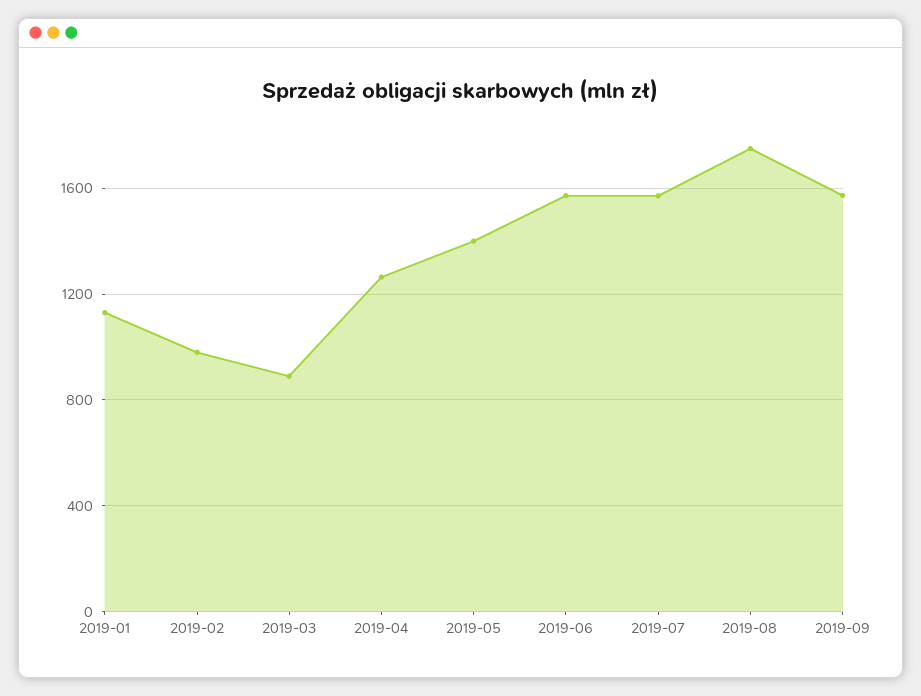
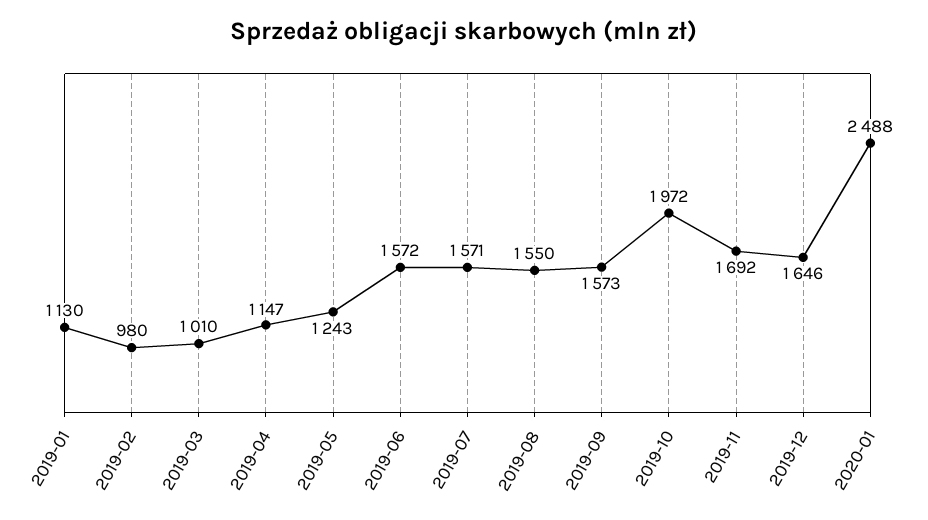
2019-03: 900 -> 1010
2019-04: 1250 -> 1147
2019-05: 1400 -> 1243
2019-08: 1750 -> 1550
2019-10: none -> 1972
2019-11: none -> 1692
2019-12: none -> 1646
2020-01: none -> 2488

